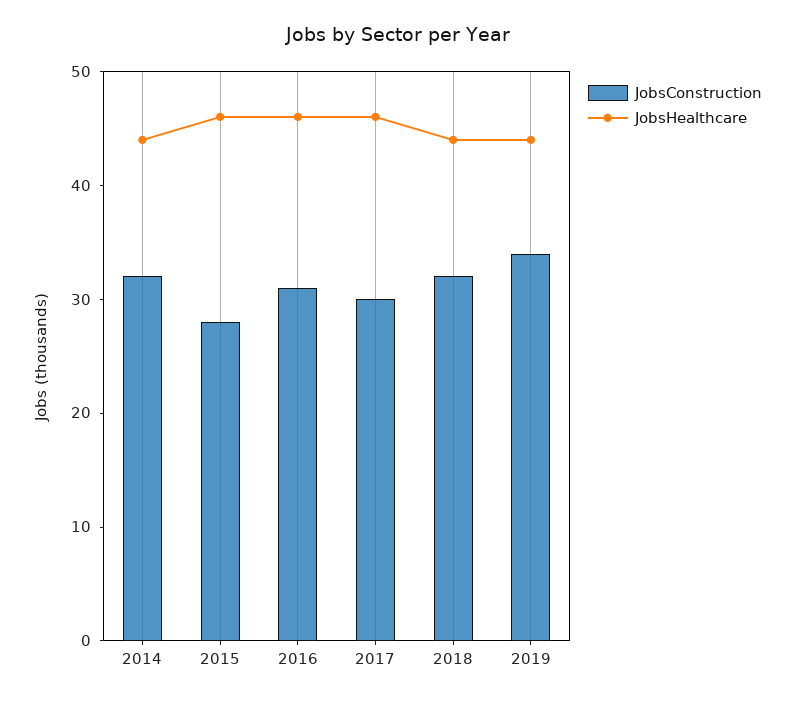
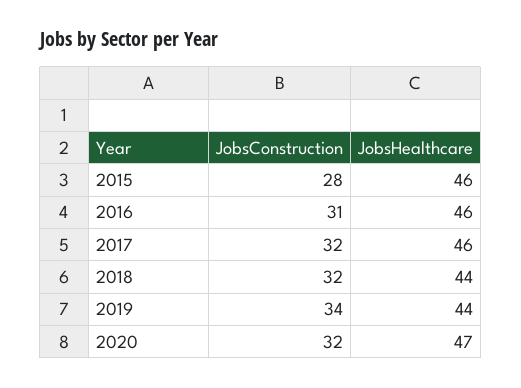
JobsConstruction, 2014: 32 -> none
JobsHealthcare, 2014: 44 -> none
JobsConstruction, 2017: 30 -> 32
JobsConstruction, 2020: none -> 32
JobsHealthcare, 2020: none -> 47

